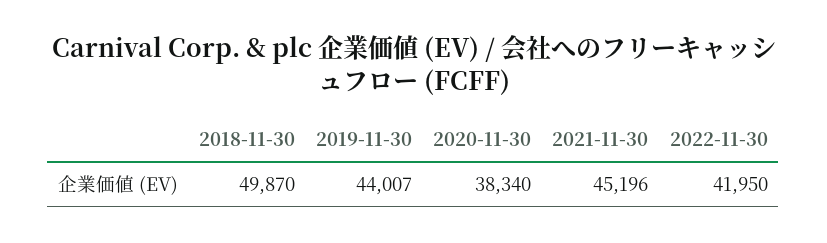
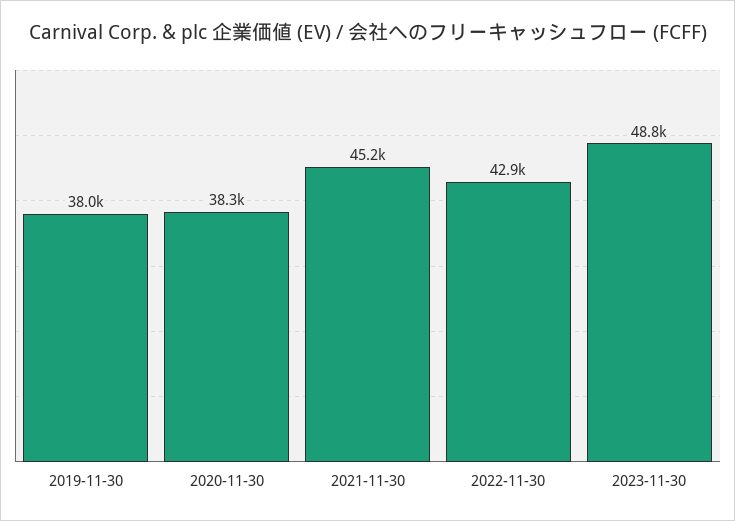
2018-11-30: 49870 -> none
2019-11-30: 44007 -> 38000
2022-11-30: 41950 -> 42900
2023-11-30: none -> 48800

